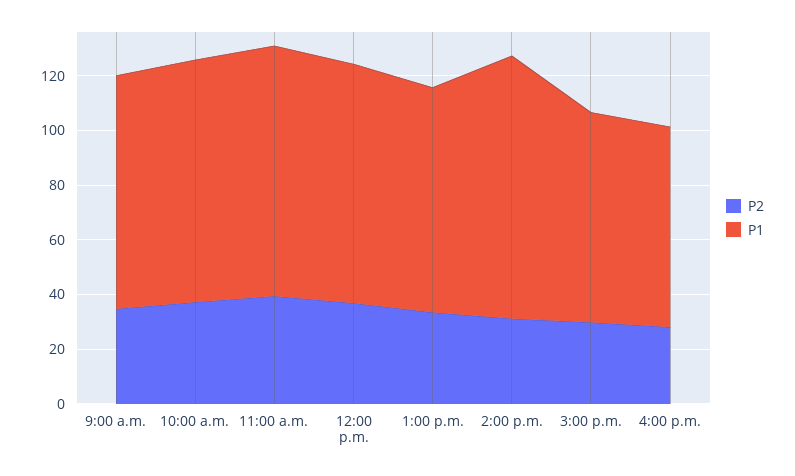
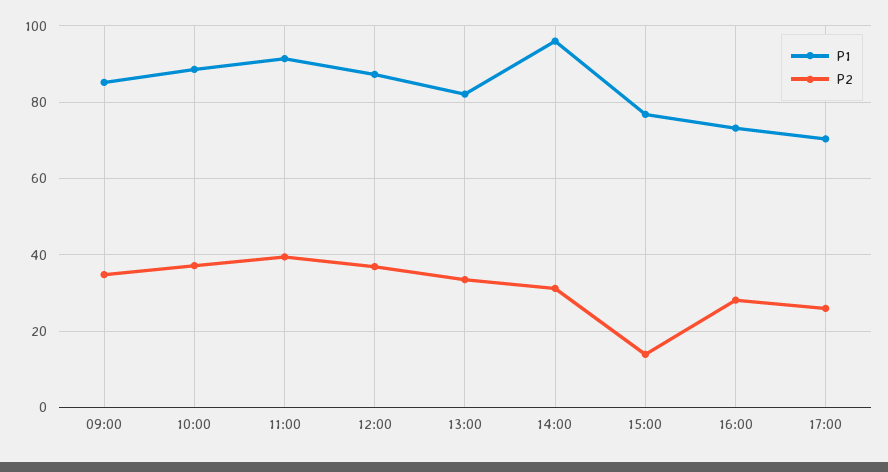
P2, 3:00 p.m.: 30 -> 14
P1, 17:00: none -> 70
P2, 17:00: none -> 26

